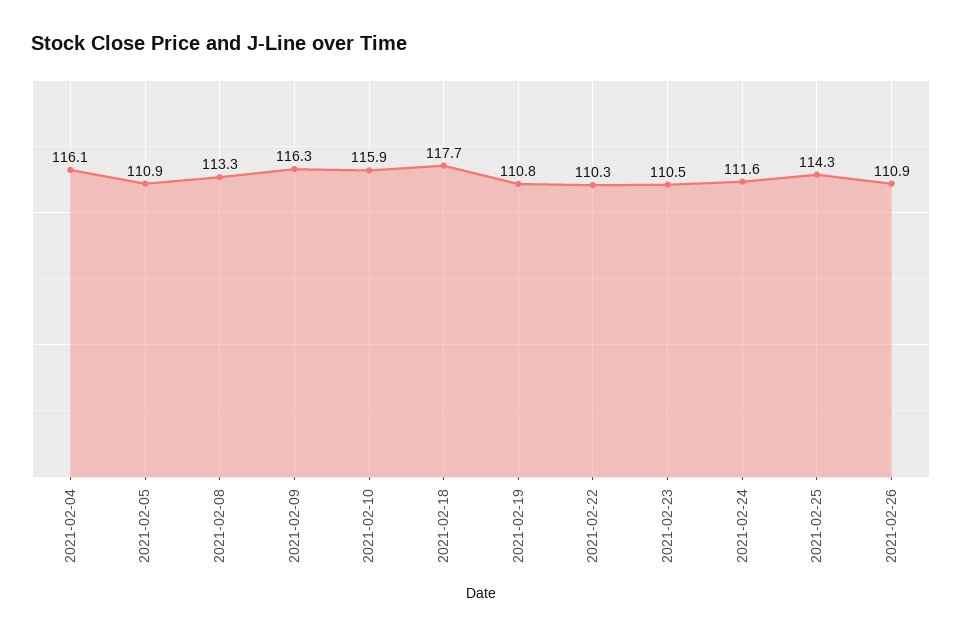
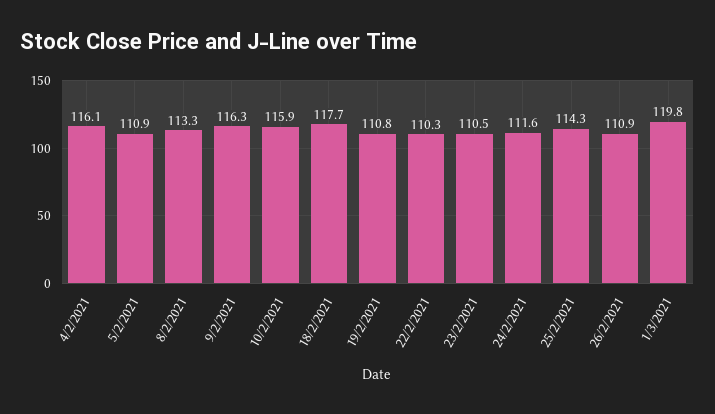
1/3/2021: none -> 119.8

